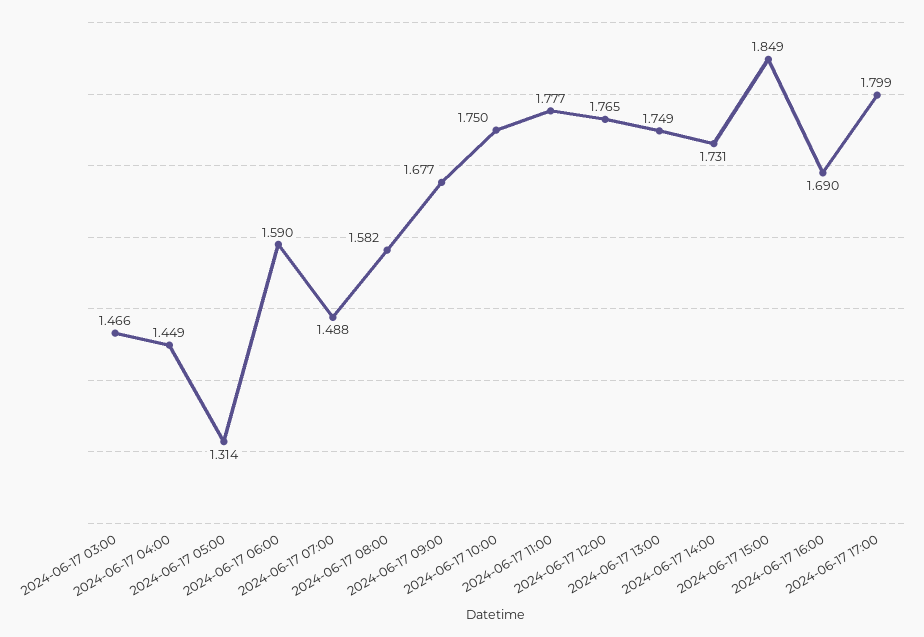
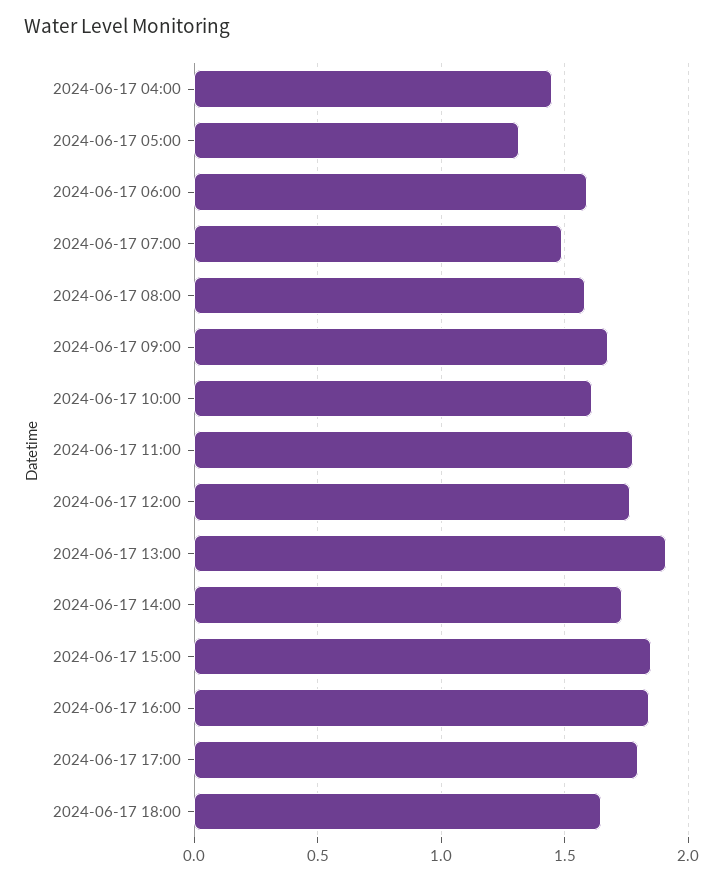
2024-06-17 03:00: 1.466 -> none
2024-06-17 10:00: 1.75 -> 1.6
2024-06-17 13:00: 1.749 -> 1.9
2024-06-17 16:00: 1.69 -> 1.85
2024-06-17 18:00: none -> 1.65

